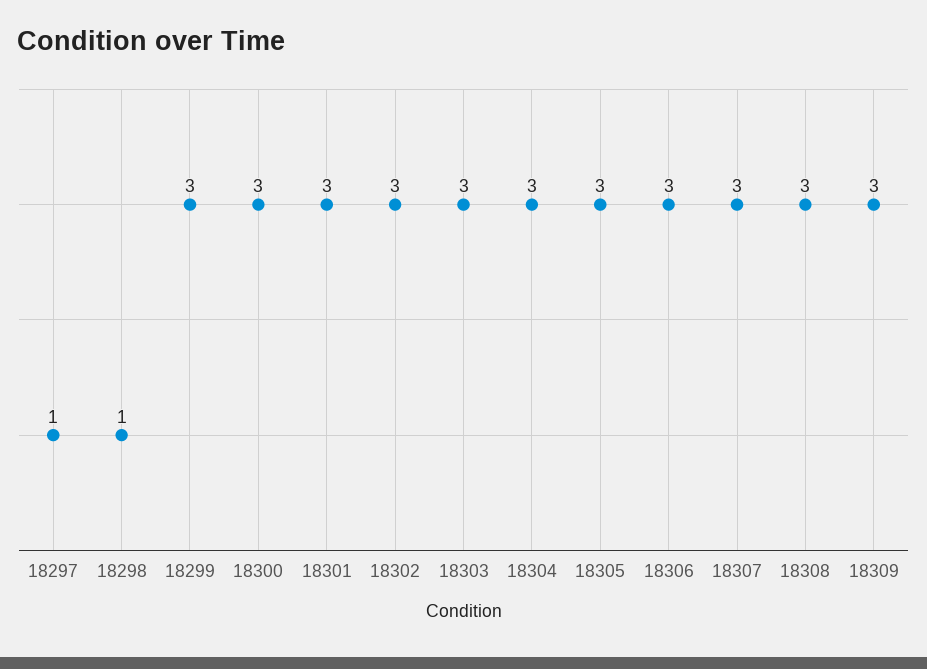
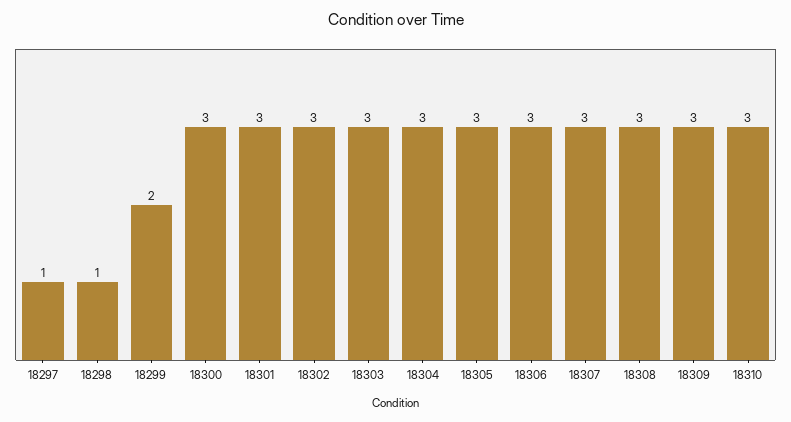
18299: 3 -> 2
18310: none -> 3

